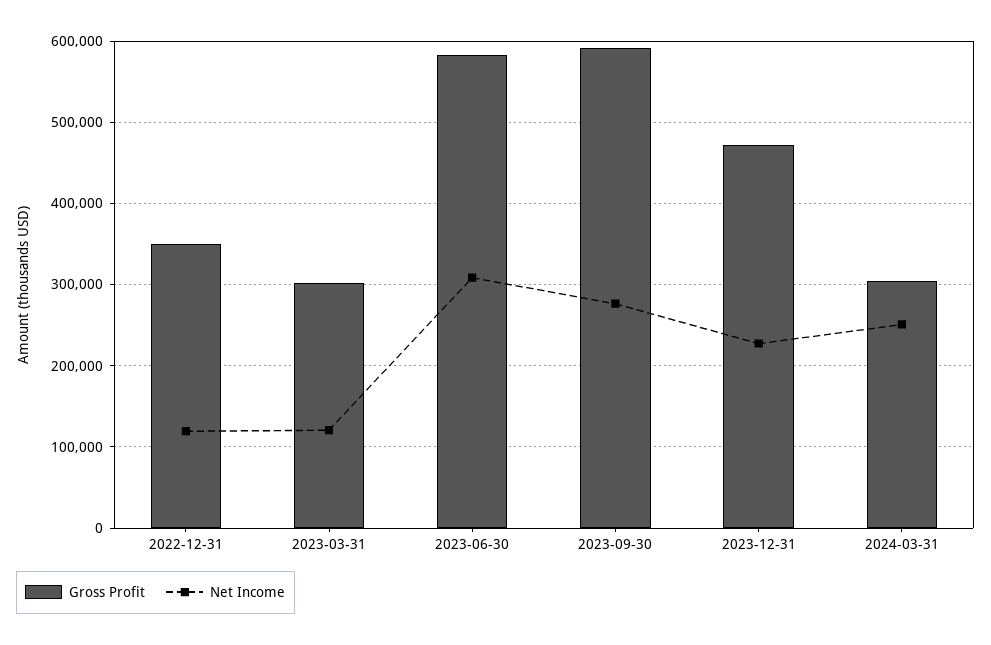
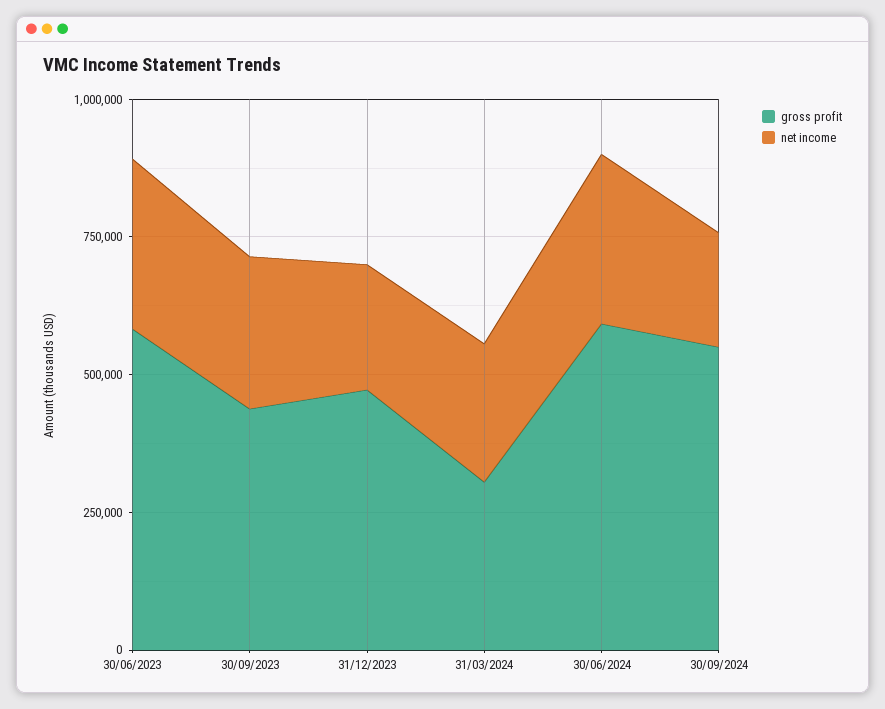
Gross Profit, 2022-12-31: 350000 -> none
Net Income, 2022-12-31: 120000 -> none
Gross Profit, 2023-03-31: 300000 -> none
Net Income, 2023-03-31: 120000 -> none
Gross Profit, 2023-09-30: 590000 -> 450000
Gross Profit, 30/06/2024: none -> 600000
Net Income, 30/06/2024: none -> 300000
Gross Profit, 30/09/2024: none -> 550000
Net Income, 30/09/2024: none -> 200000

